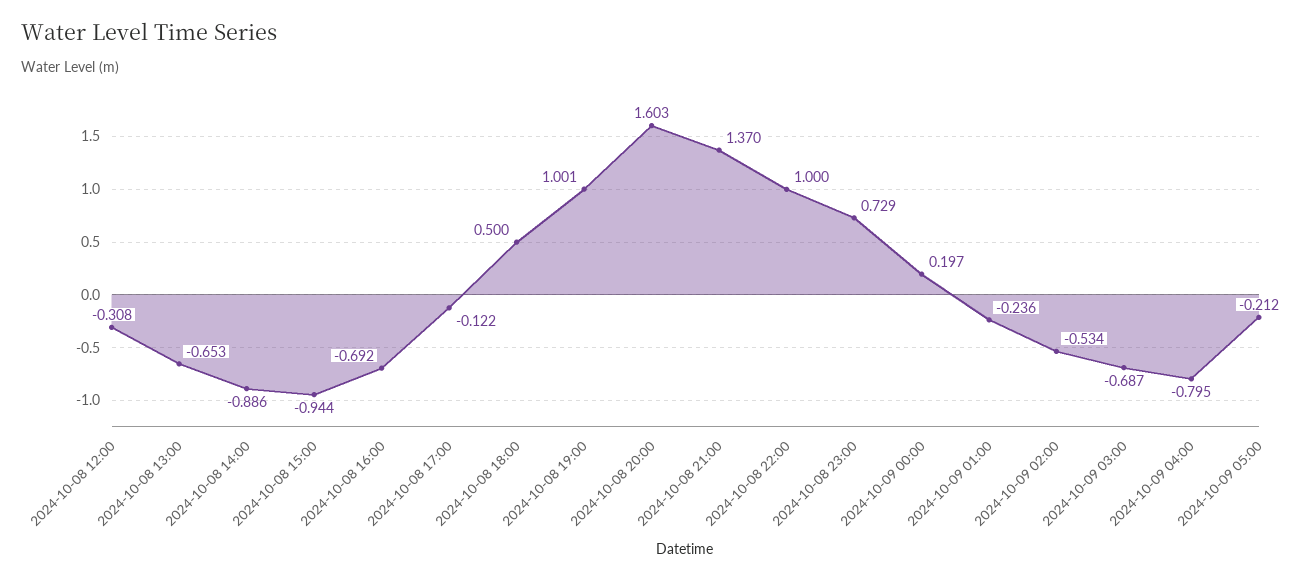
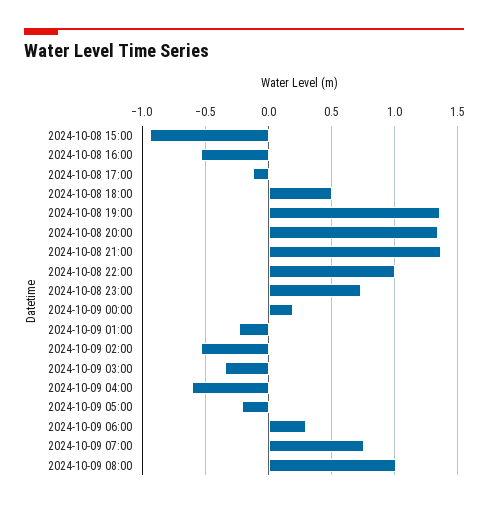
2024-10-08 12:00: -0.308 -> none
2024-10-08 13:00: -0.653 -> none
2024-10-08 14:00: -0.886 -> none
2024-10-08 16:00: -0.692 -> -0.55
2024-10-08 19:00: 1.001 -> 1.35
2024-10-08 20:00: 1.603 -> 1.35
2024-10-09 03:00: -0.687 -> -0.35
2024-10-09 04:00: -0.795 -> -0.6
2024-10-09 06:00: none -> 0.3
2024-10-09 07:00: none -> 0.75
2024-10-09 08:00: none -> 1

